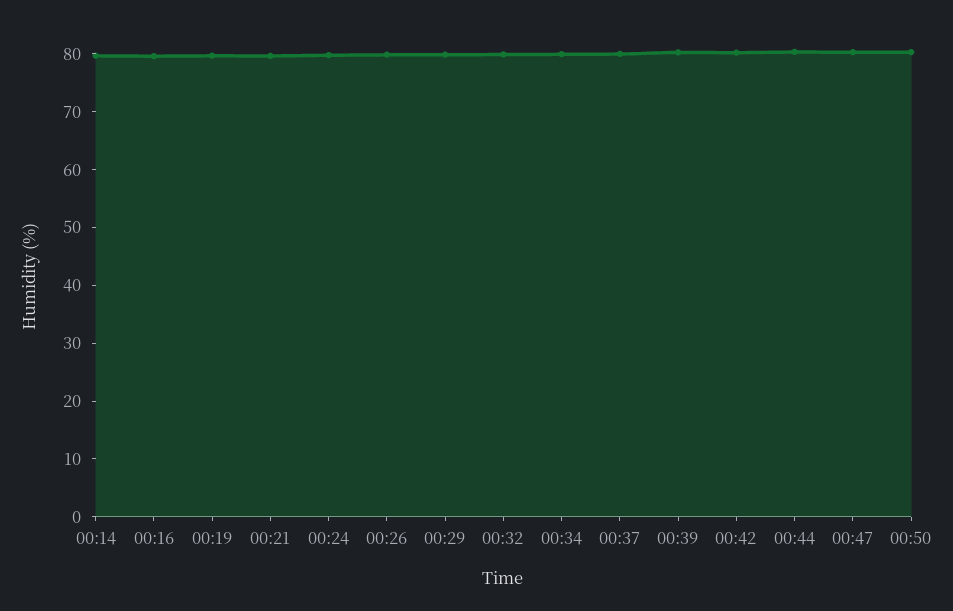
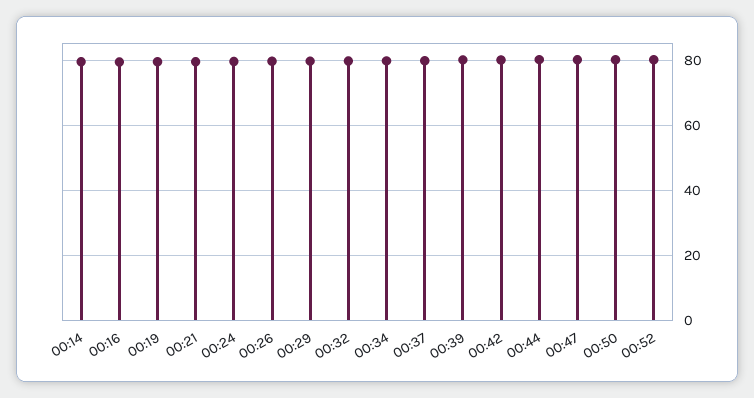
00:52: none -> 80

